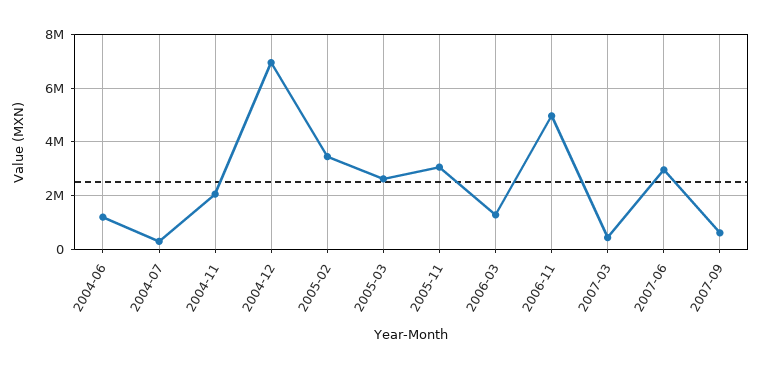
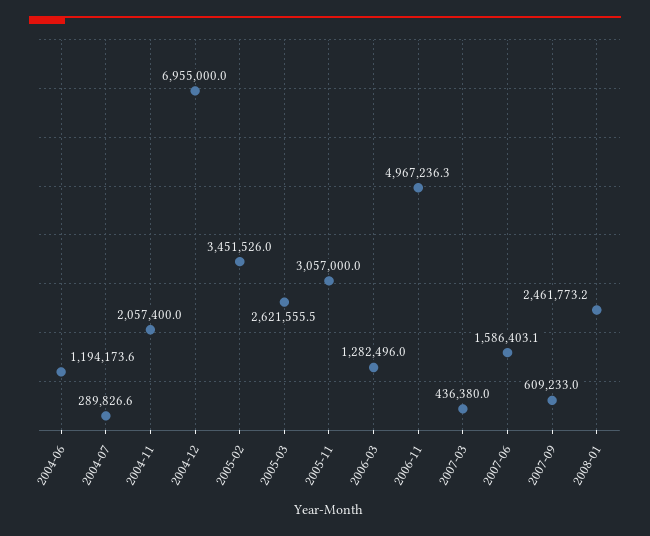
2007-06: 3000000 -> 1586403.1
2008-01: none -> 2461773.2

